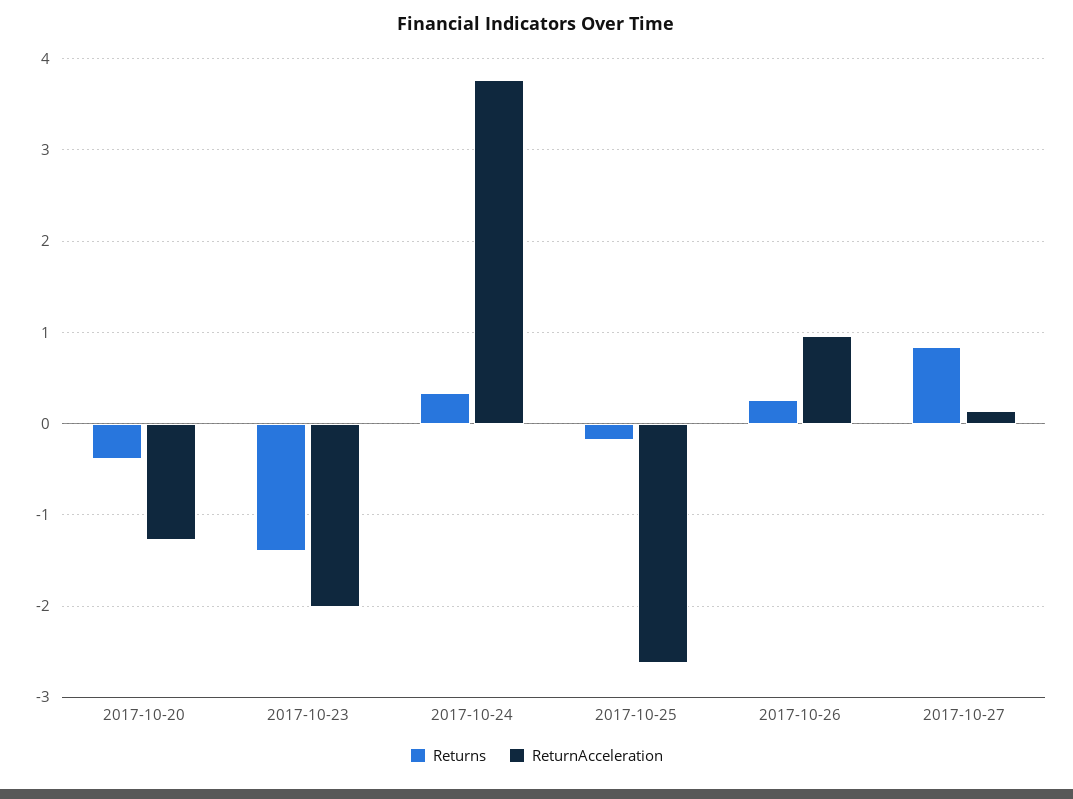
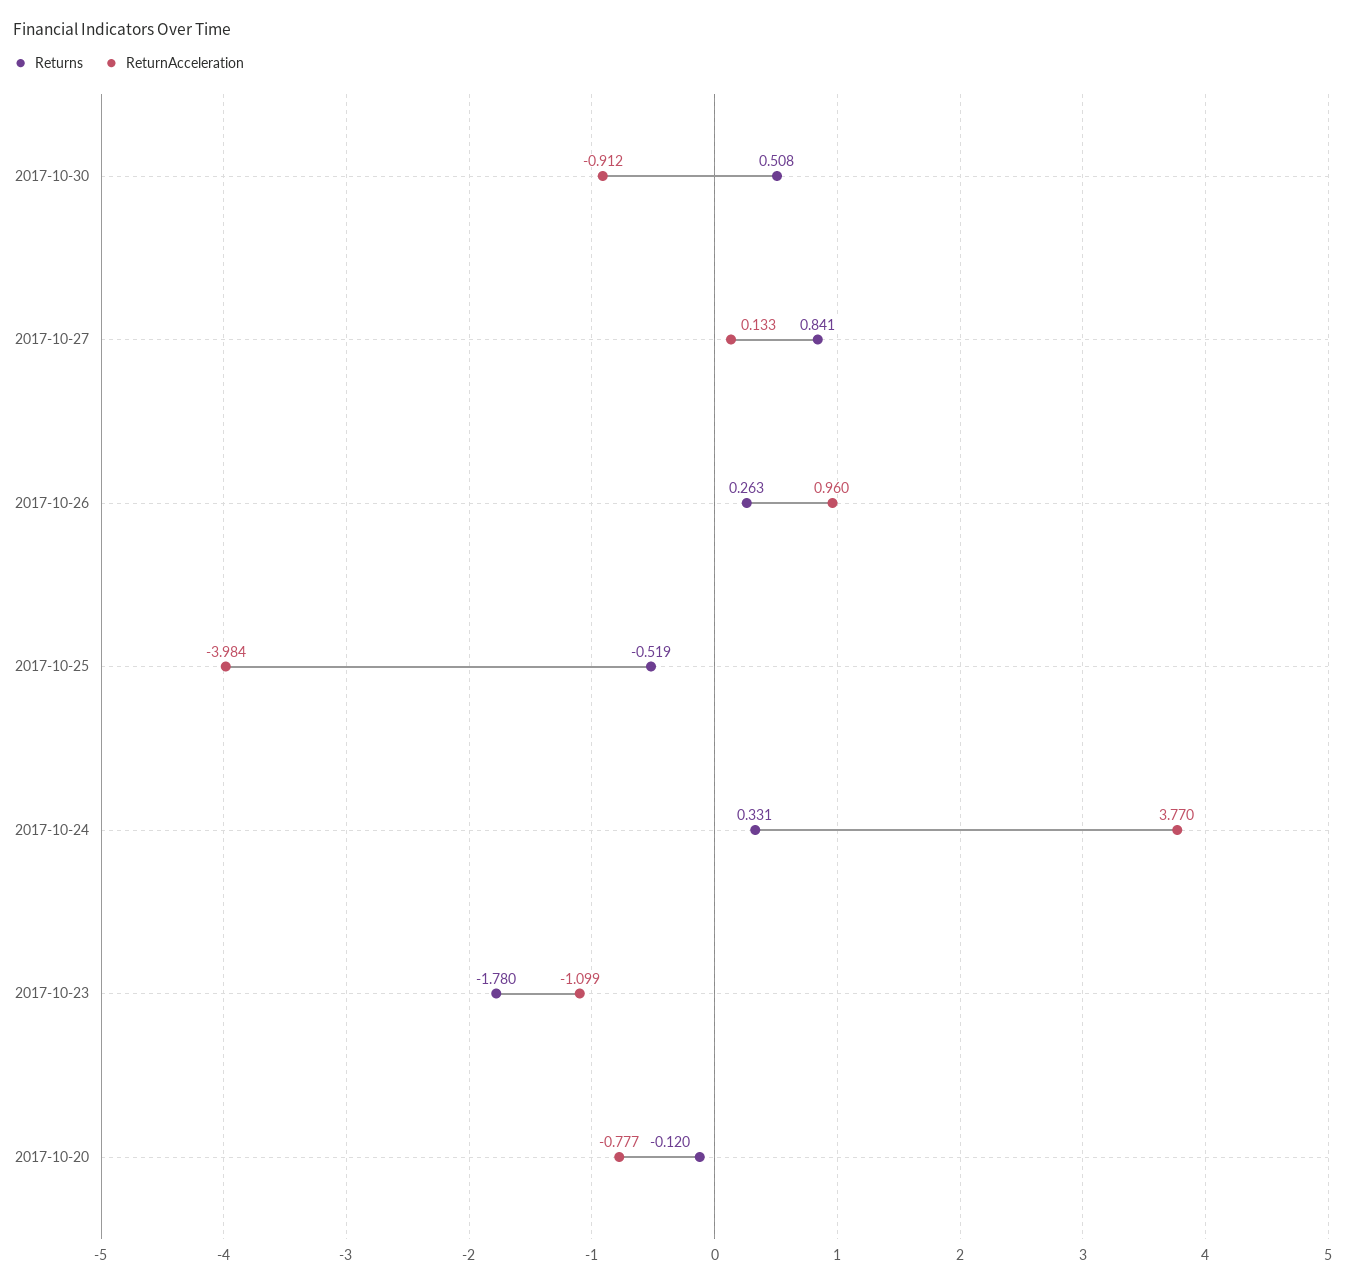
Returns, 2017-10-20: -0.4 -> -0.12
ReturnAcceleration, 2017-10-20: -1.3 -> -0.777
Returns, 2017-10-23: -1.4 -> -1.78
ReturnAcceleration, 2017-10-23: -2 -> -1.099
Returns, 2017-10-25: -0.2 -> -0.519
ReturnAcceleration, 2017-10-25: -2.6 -> -3.984
Returns, 2017-10-30: none -> 0.508
ReturnAcceleration, 2017-10-30: none -> -0.912

